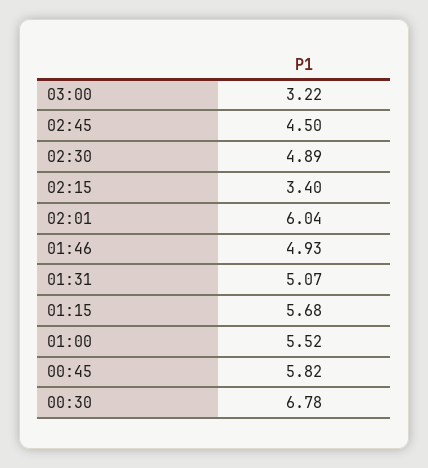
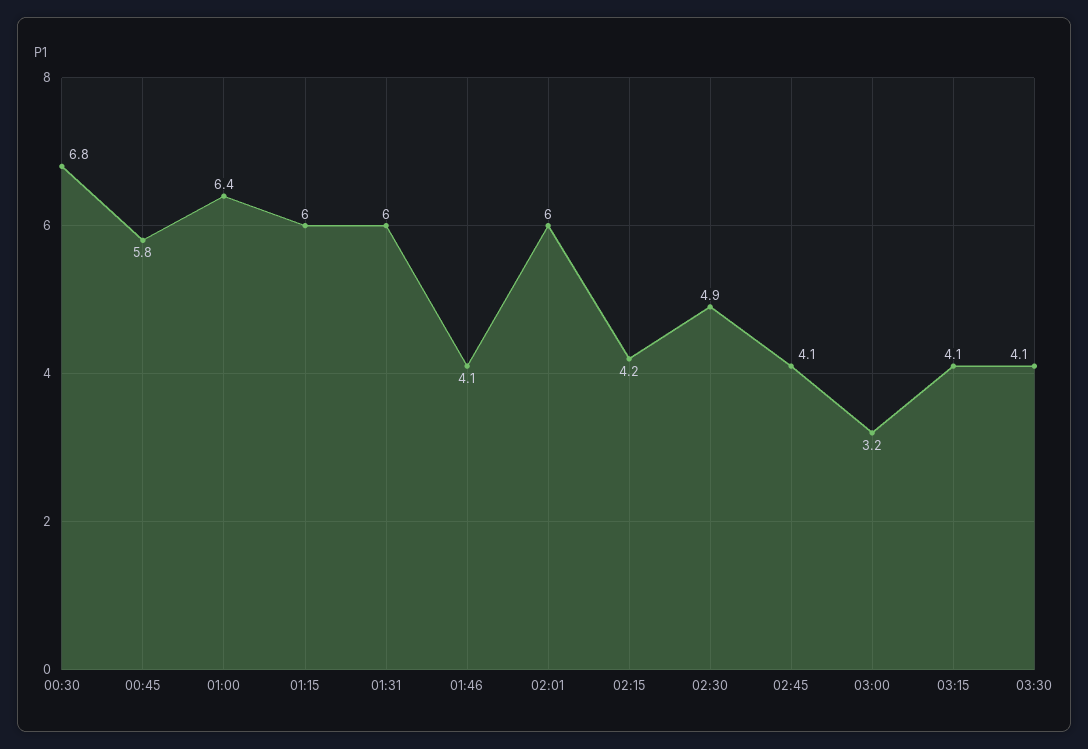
02:45: 4.5 -> 4.1
02:15: 3.4 -> 4.2
01:46: 4.93 -> 4.1
01:31: 5.07 -> 6
01:15: 5.68 -> 6
01:00: 5.52 -> 6.4
03:15: none -> 4.1
03:30: none -> 4.1

